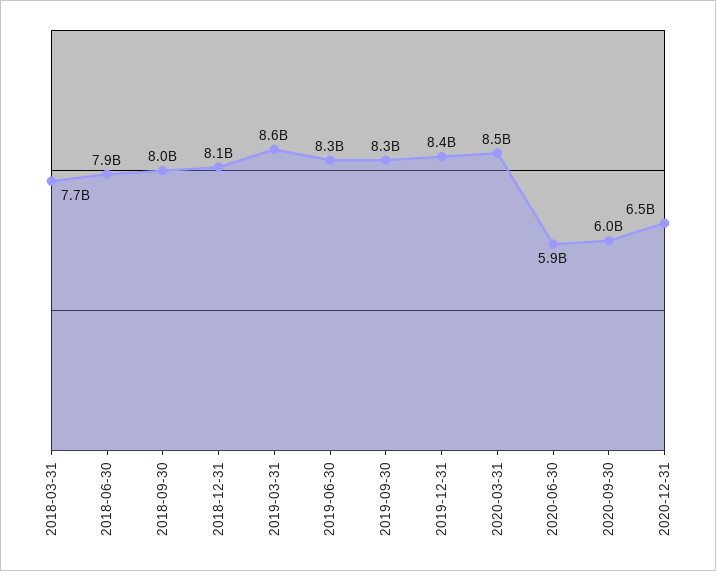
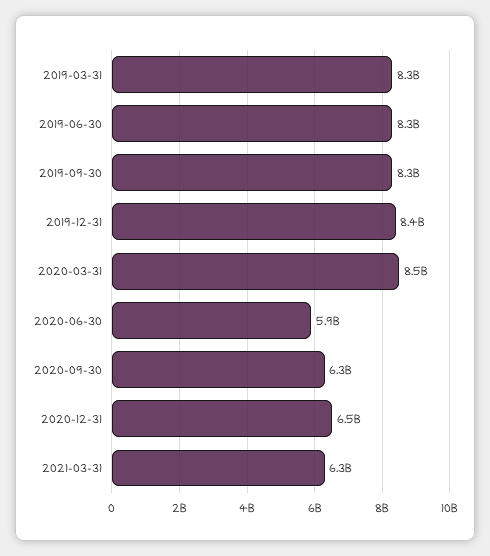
2018-03-31: 7700000000 -> none
2018-06-30: 7900000000 -> none
2018-09-30: 8000000000 -> none
2018-12-31: 8100000000 -> none
2019-03-31: 8600000000 -> 8300000000
2020-09-30: 6000000000 -> 6300000000
2021-03-31: none -> 6300000000

